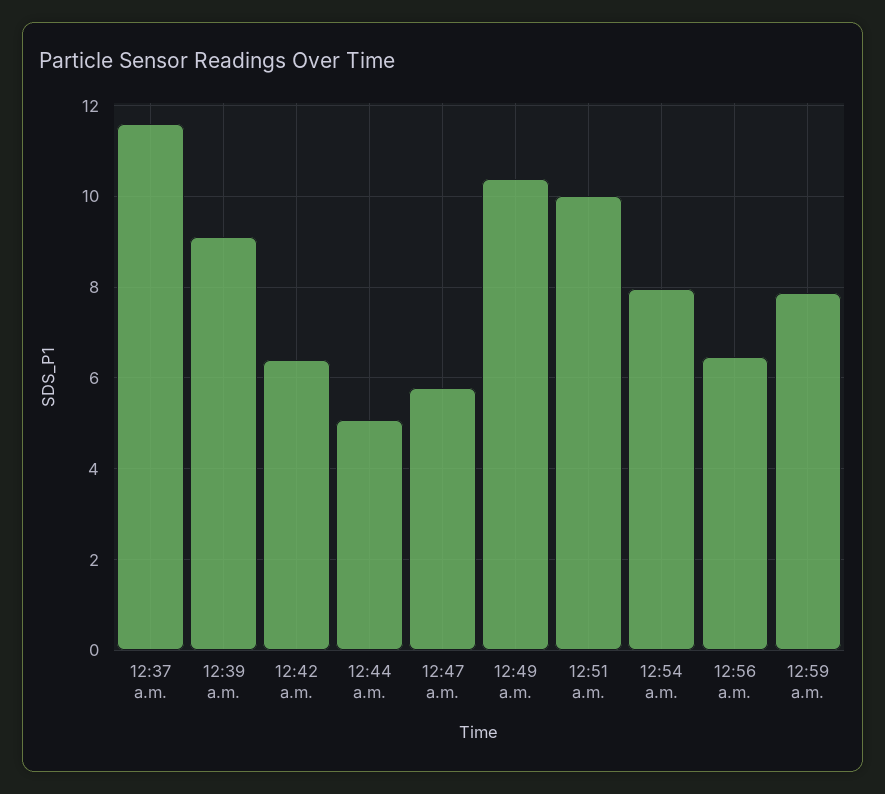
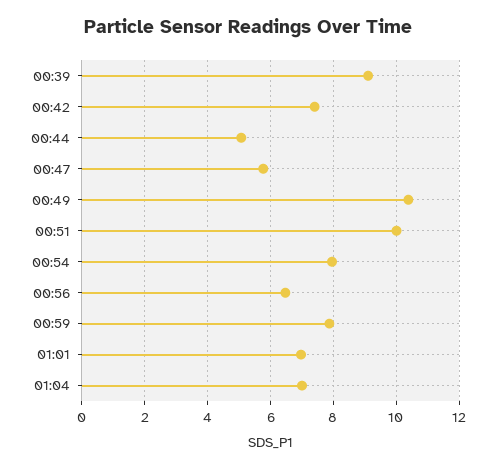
12:37 a.m.: 11.6 -> none
12:42 a.m.: 6.4 -> 7.4
01:01: none -> 7
01:04: none -> 7

